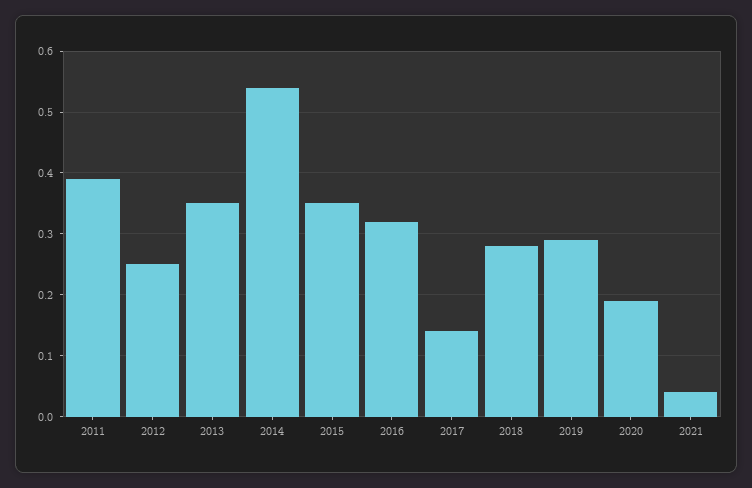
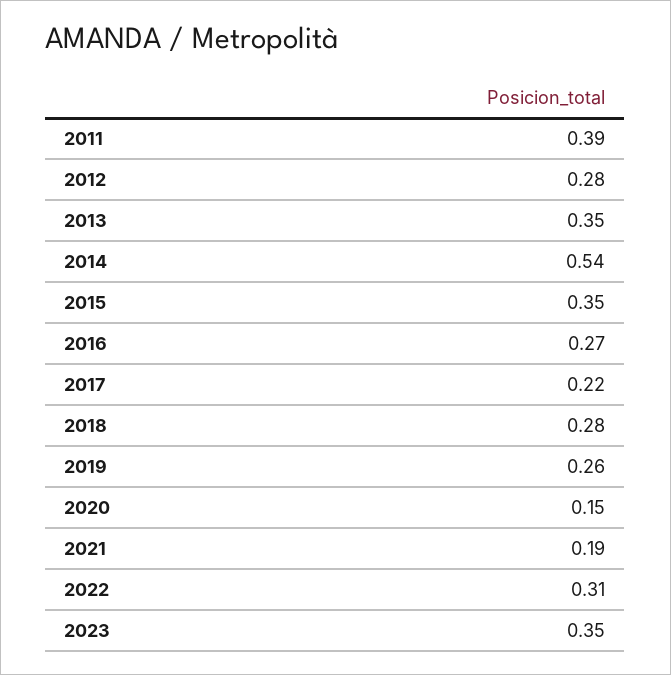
2012: 0.25 -> 0.28
2016: 0.32 -> 0.27
2017: 0.14 -> 0.22
2019: 0.29 -> 0.26
2020: 0.19 -> 0.15
2021: 0.04 -> 0.19
2022: none -> 0.31
2023: none -> 0.35

